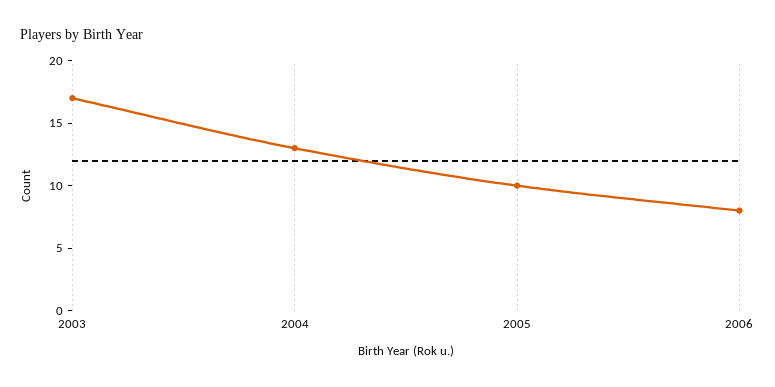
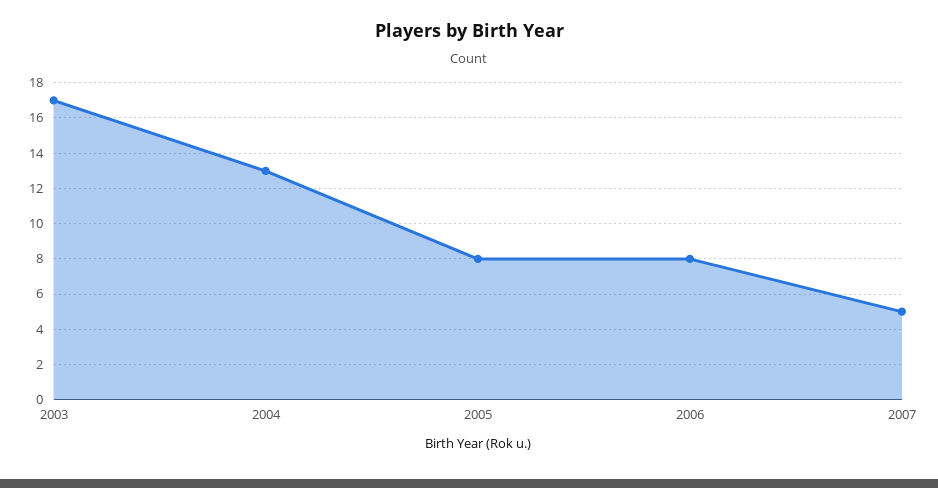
2005: 10 -> 8
2007: none -> 5

